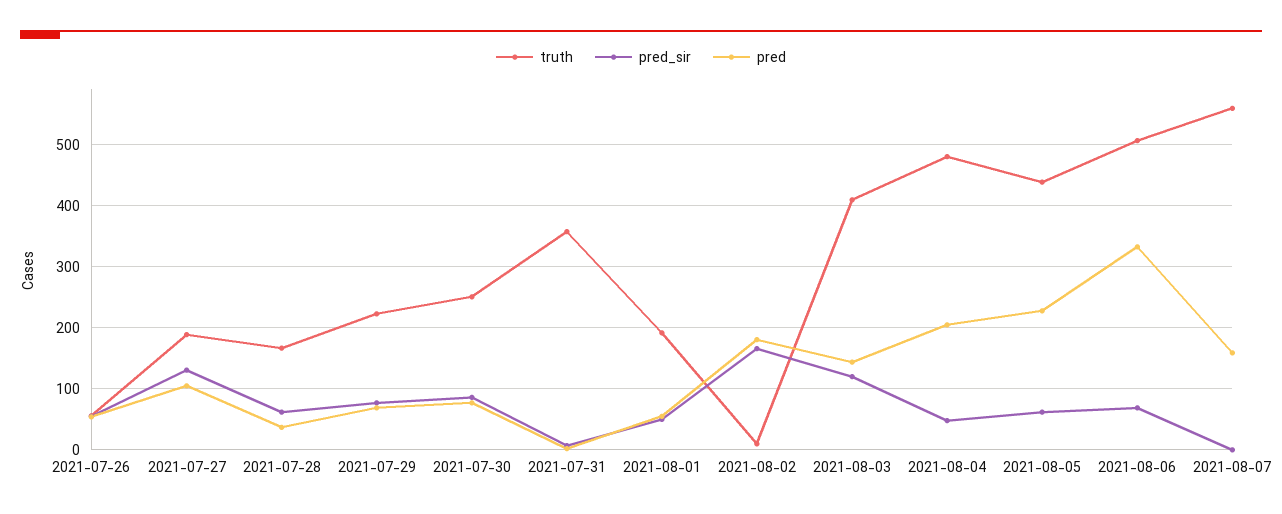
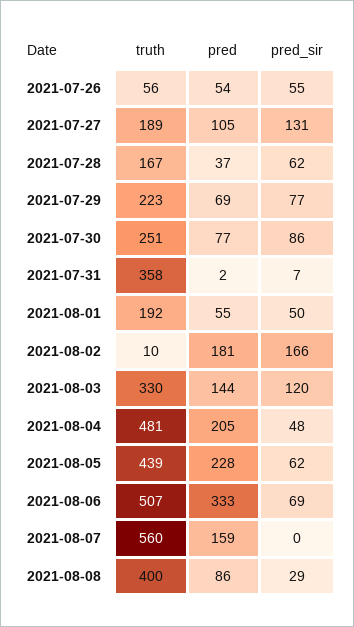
truth, 2021-08-03: 410 -> 330
truth, 2021-08-08: none -> 400
pred, 2021-08-08: none -> 86
pred_sir, 2021-08-08: none -> 29

